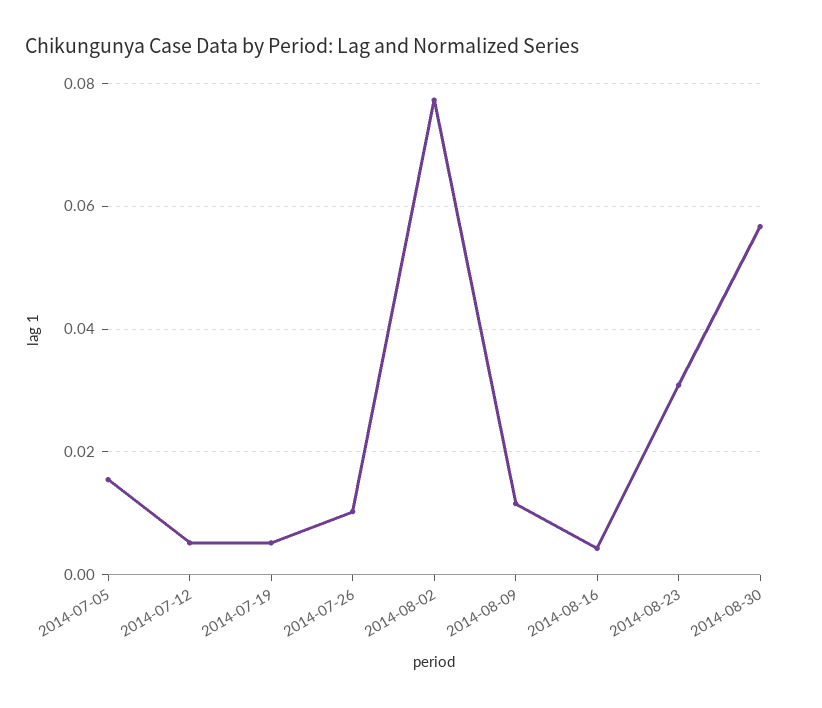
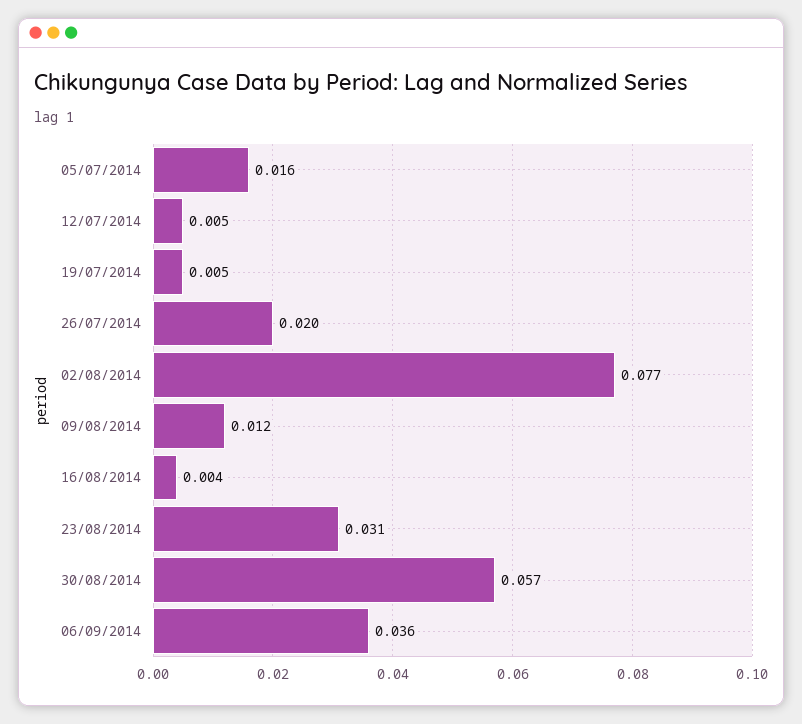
2014-07-26: 0.01 -> 0.02
06/09/2014: none -> 0.036

